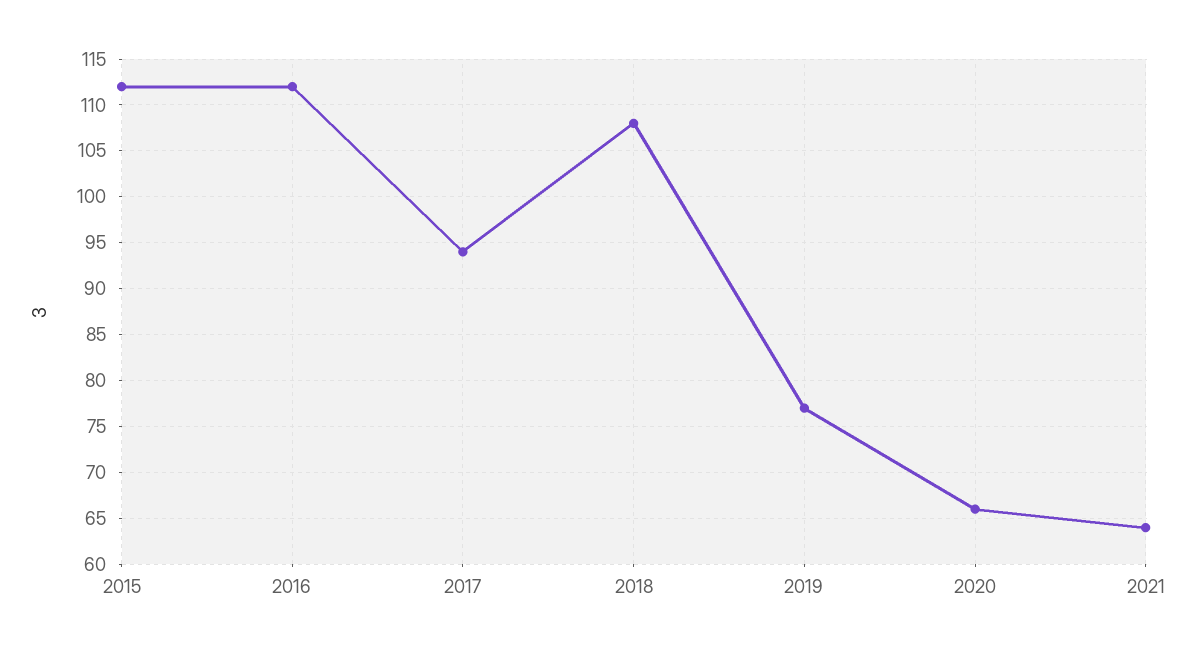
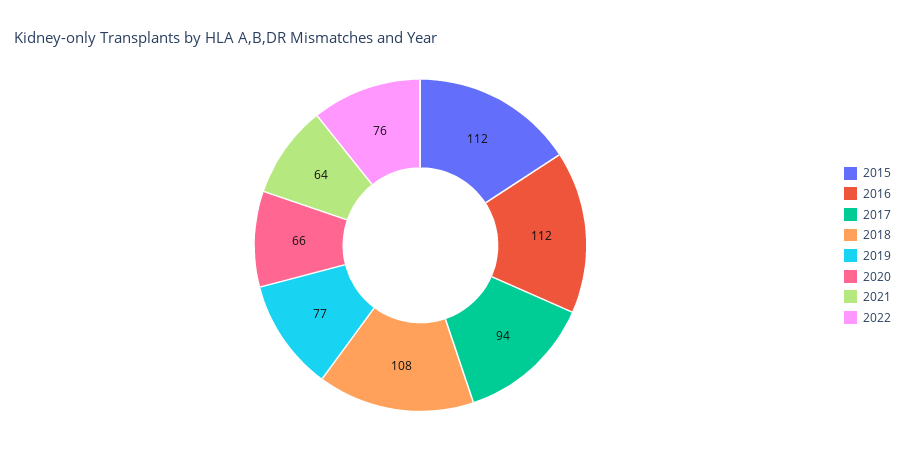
2022: none -> 76

